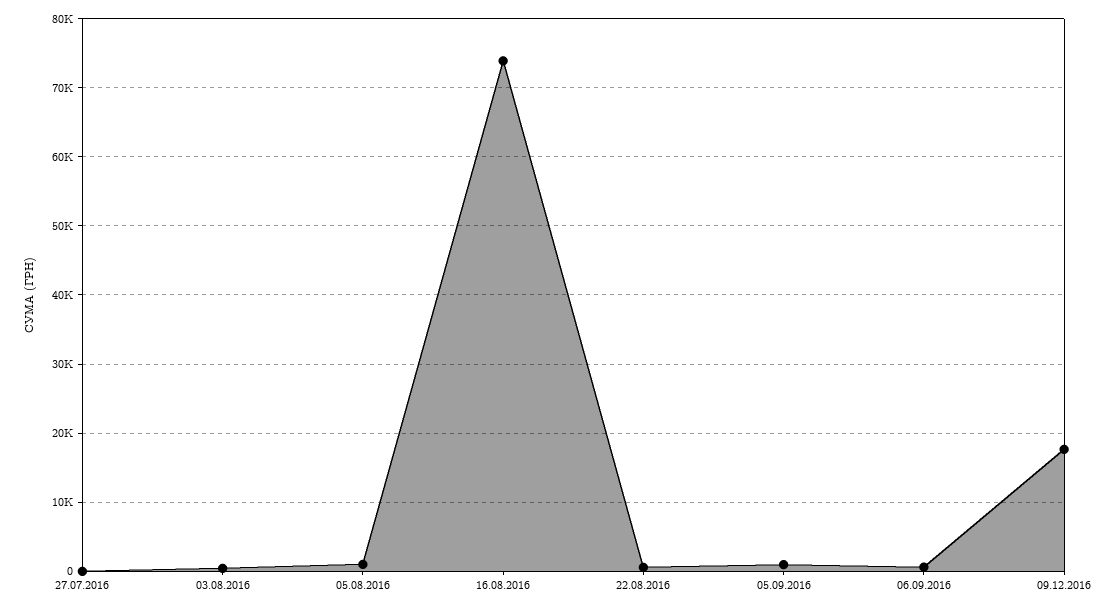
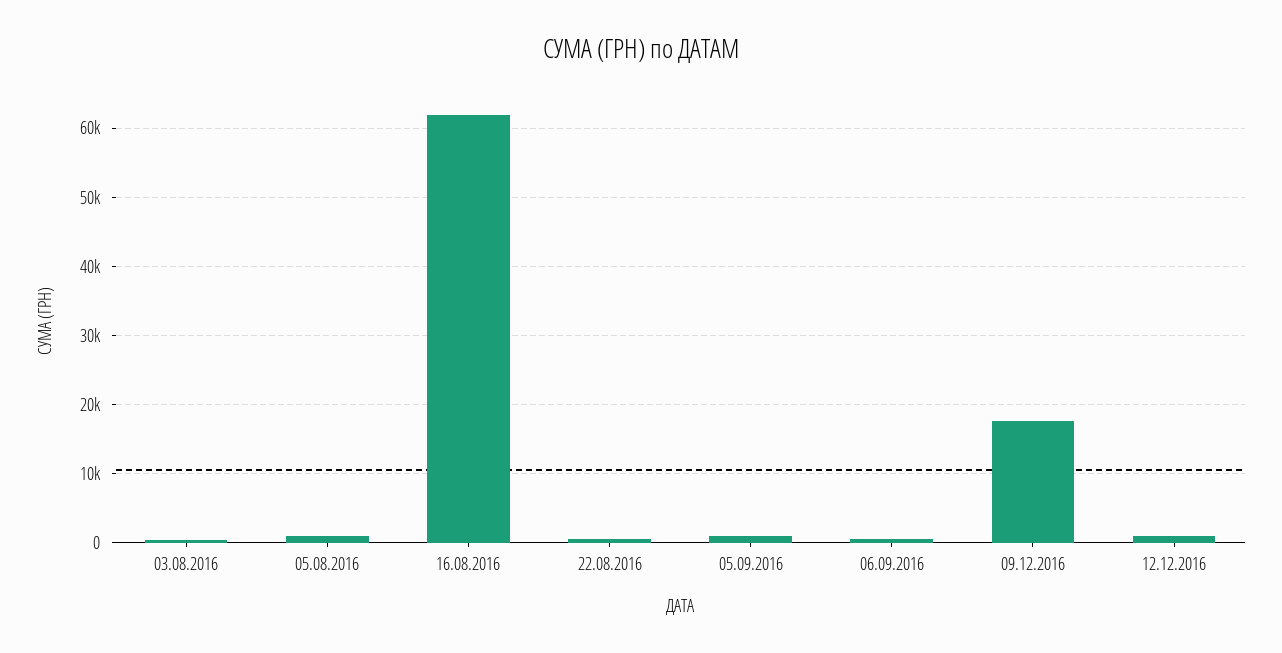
27.07.2016: 0 -> none
16.08.2016: 74000 -> 62000
12.12.2016: none -> 1000

